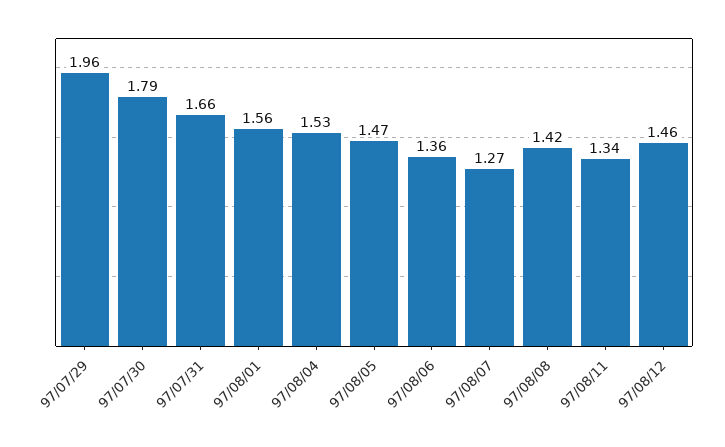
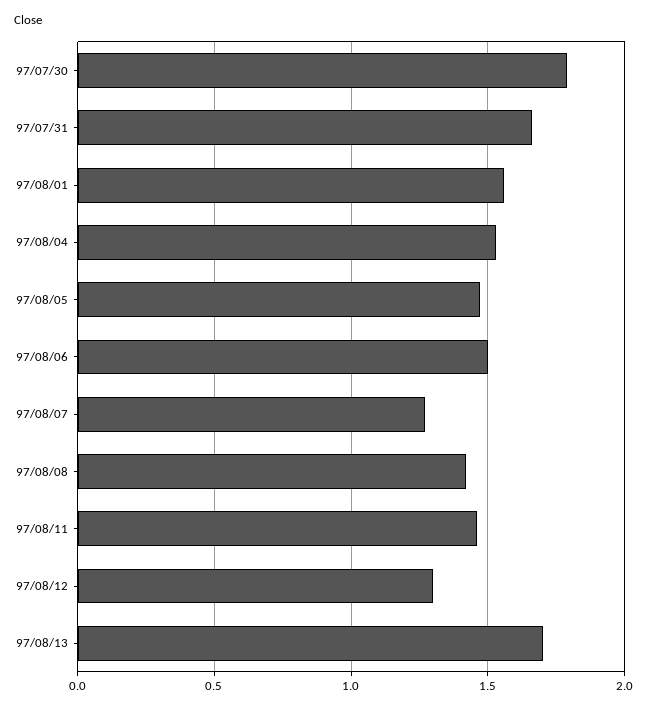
97/07/29: 1.96 -> none
97/08/06: 1.36 -> 1.5
97/08/11: 1.34 -> 1.45
97/08/12: 1.46 -> 1.3
97/08/13: none -> 1.7

